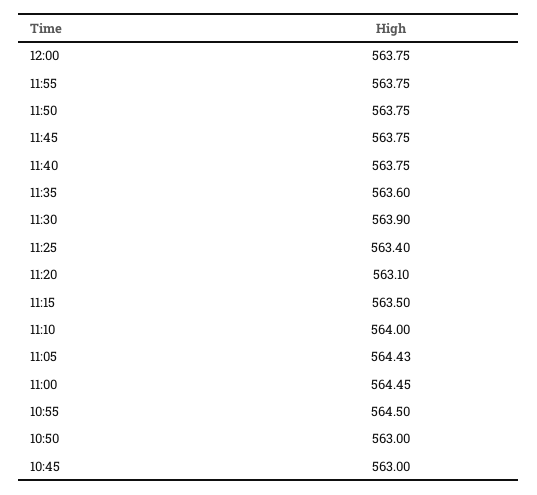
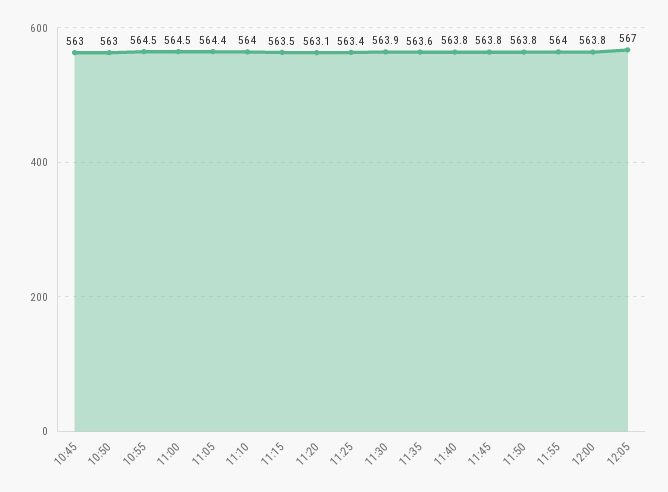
11:55: 563.75 -> 564
12:05: none -> 567

